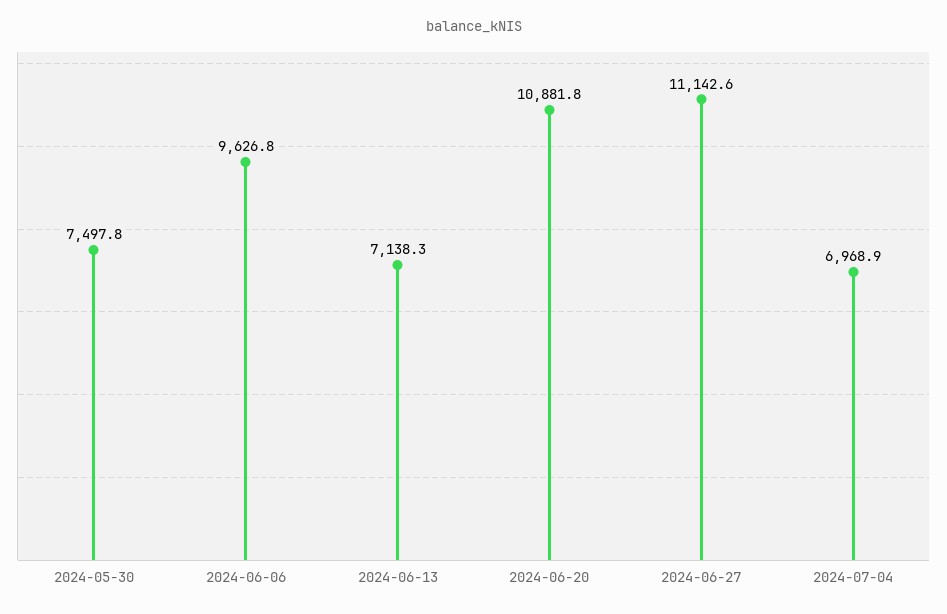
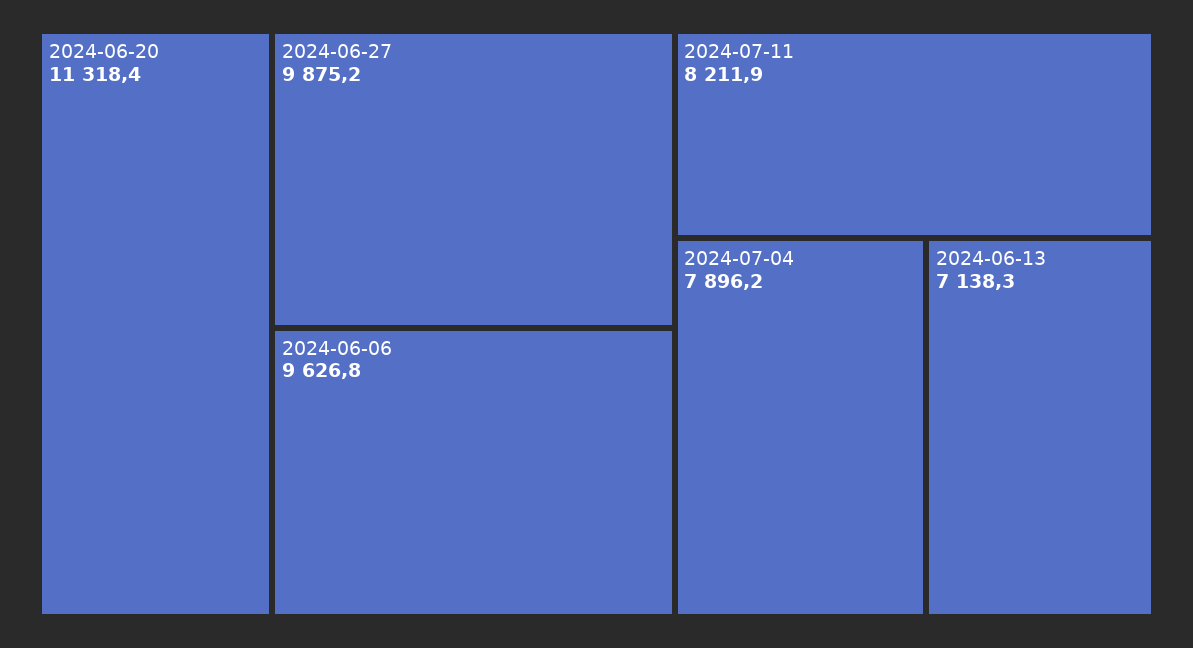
2024-05-30: 7497.8 -> none
2024-06-20: 10881.8 -> 11318.4
2024-06-27: 11142.6 -> 9875.2
2024-07-04: 6968.9 -> 7896.2
2024-07-11: none -> 8211.9

